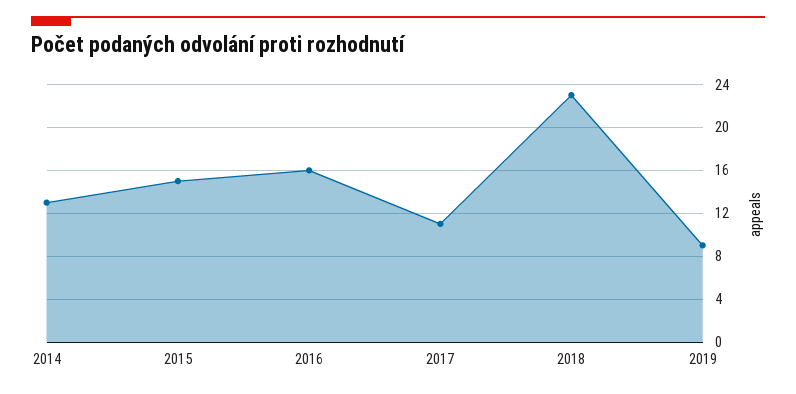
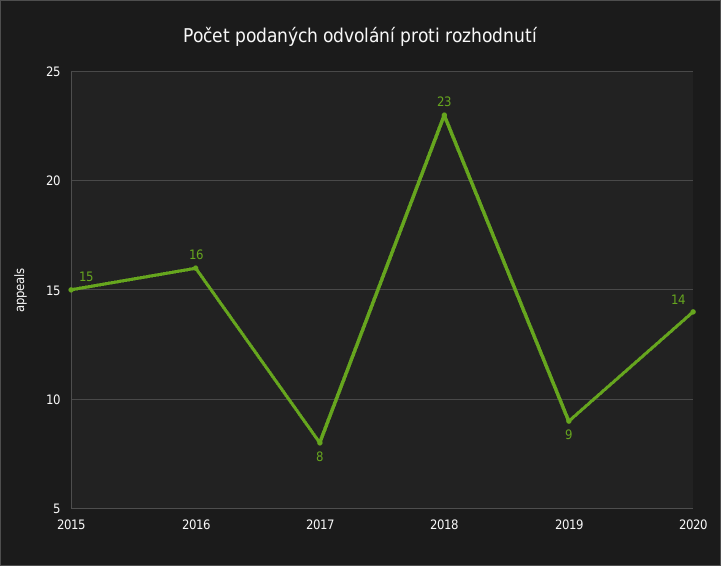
2014: 13 -> none
2017: 11 -> 8
2020: none -> 14

